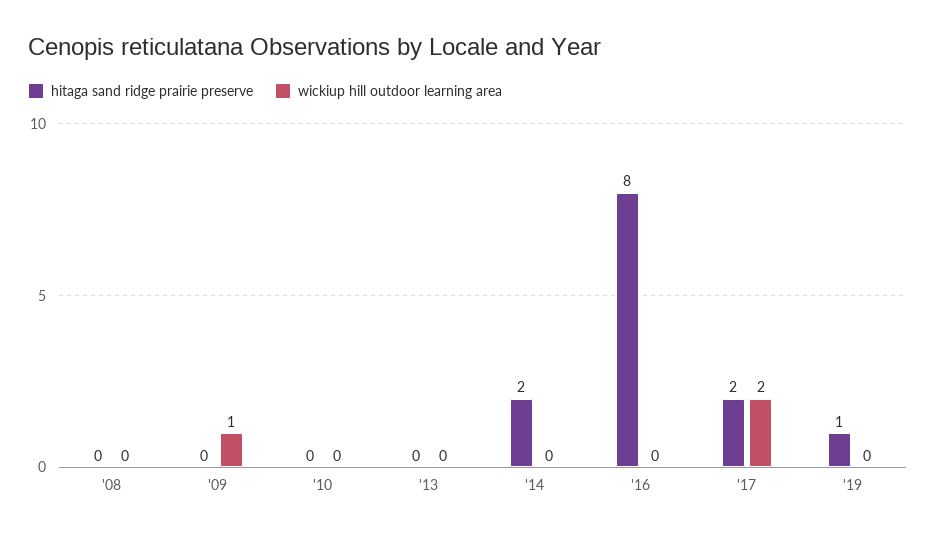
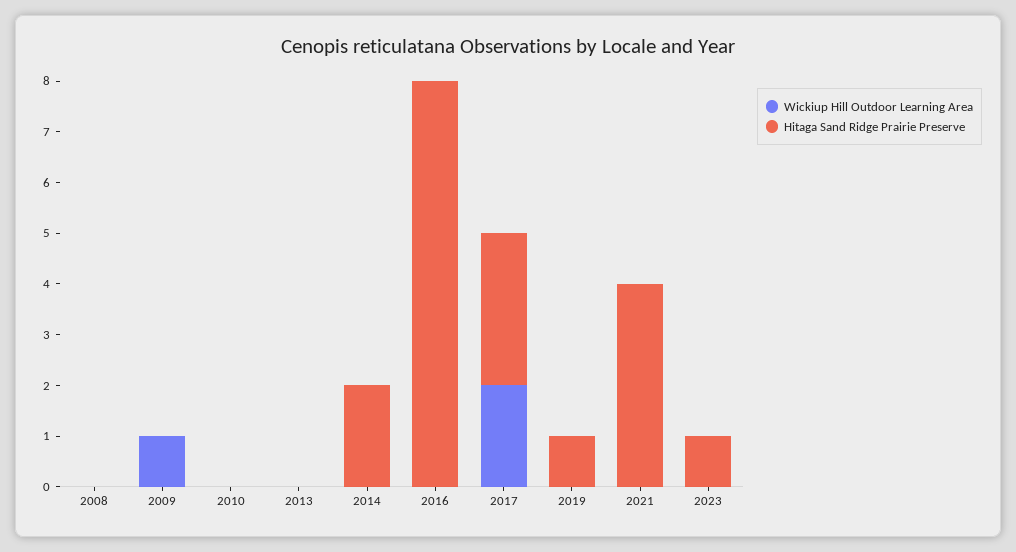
hitaga sand ridge prairie preserve, '17: 2 -> 3
wickiup hill outdoor learning area, 2021: none -> 0
hitaga sand ridge prairie preserve, 2021: none -> 4
wickiup hill outdoor learning area, 2023: none -> 0
hitaga sand ridge prairie preserve, 2023: none -> 1

